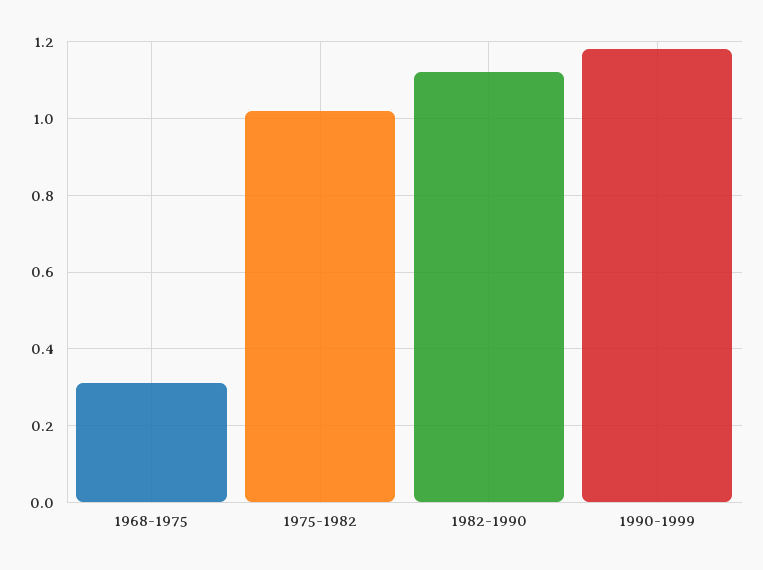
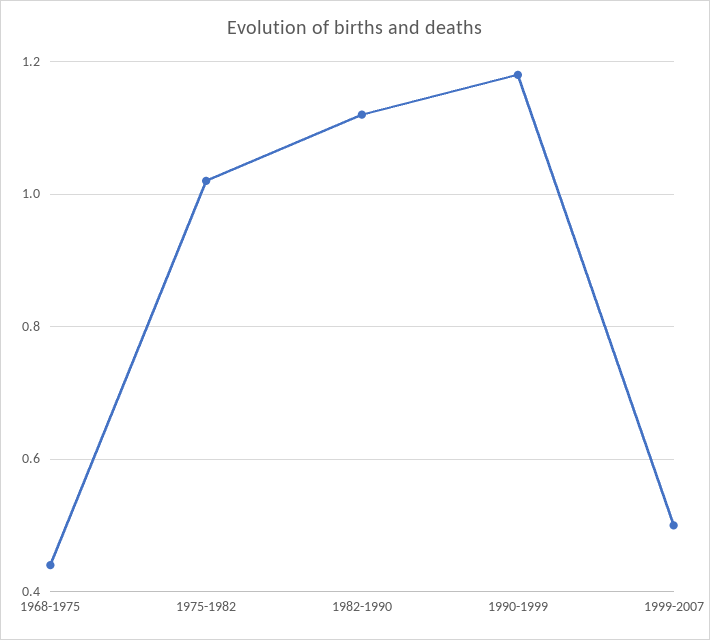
1968-1975: 0.3 -> 0.45
1999-2007: none -> 0.5

